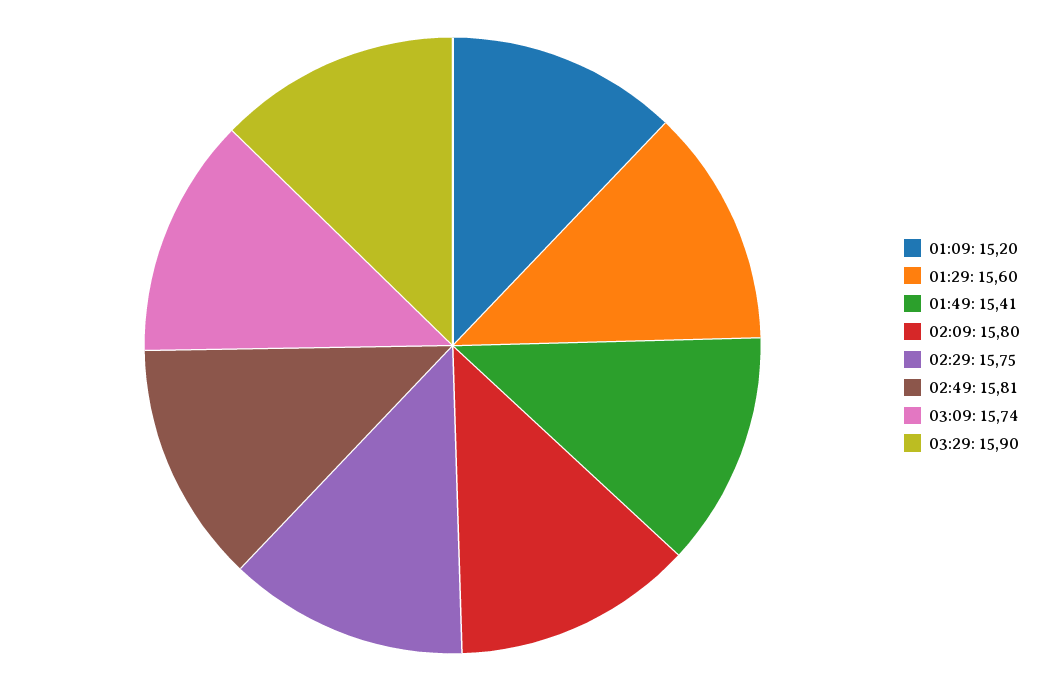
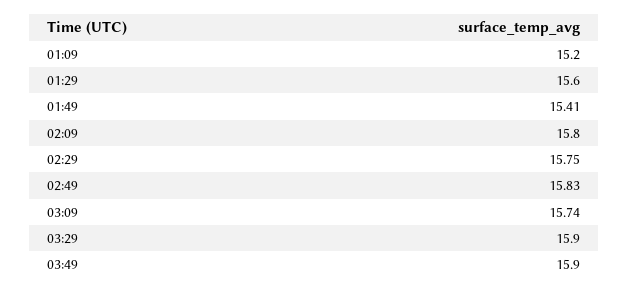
02:49: 15.81 -> 15.83
03:49: none -> 15.9

